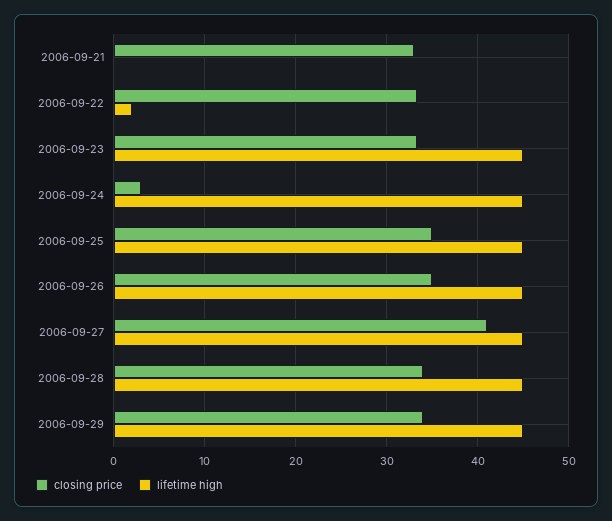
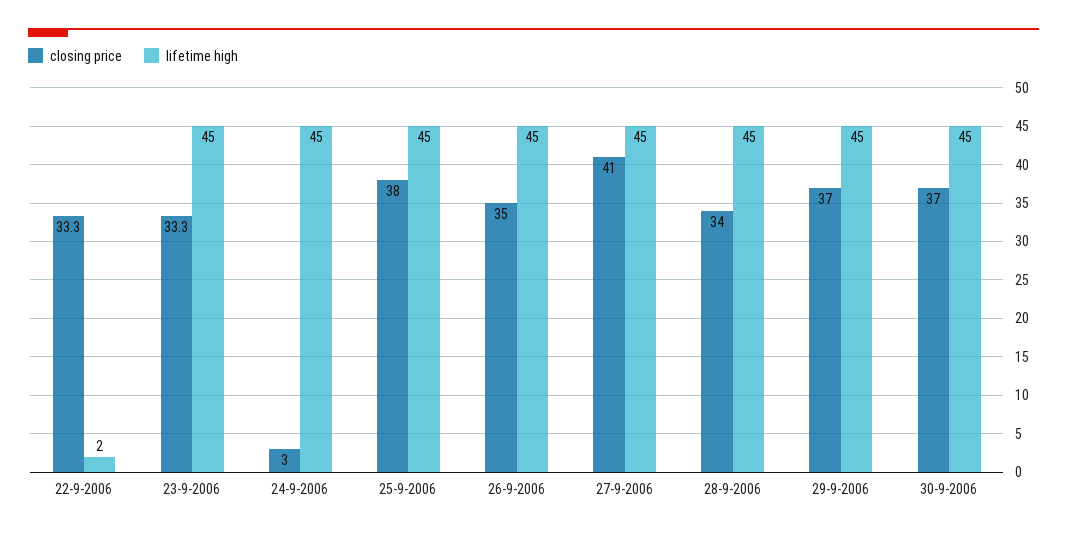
closing price, 2006-09-21: 33 -> none
lifetime high, 2006-09-21: 0 -> none
closing price, 2006-09-25: 35 -> 38
closing price, 2006-09-29: 34 -> 37
closing price, 30-9-2006: none -> 37
lifetime high, 30-9-2006: none -> 45

